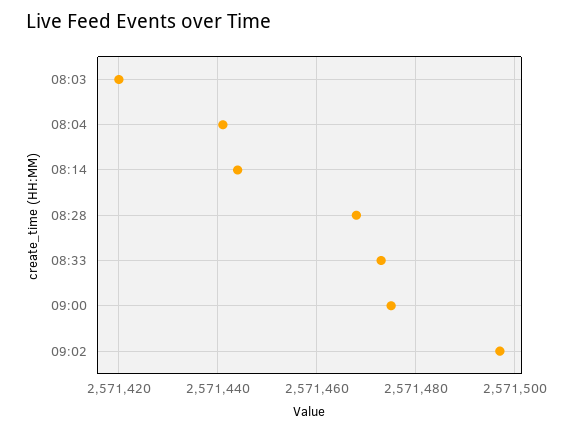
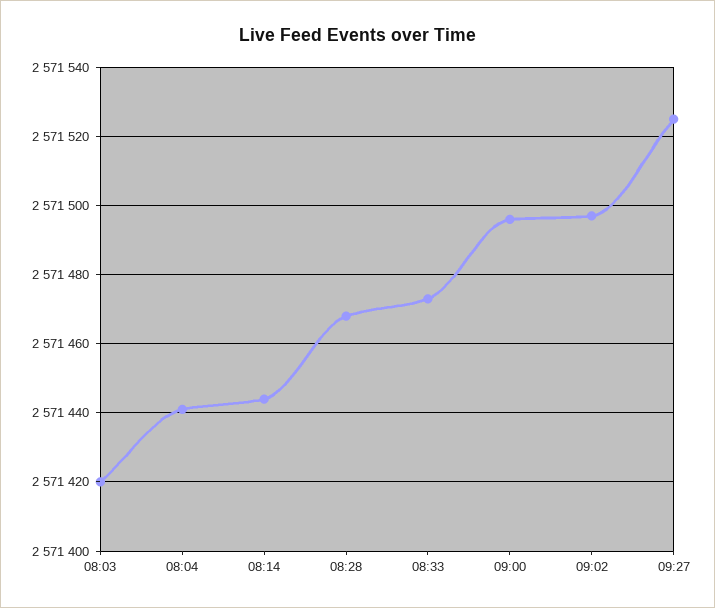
09:00: 2571475 -> 2571495
09:27: none -> 2571525

